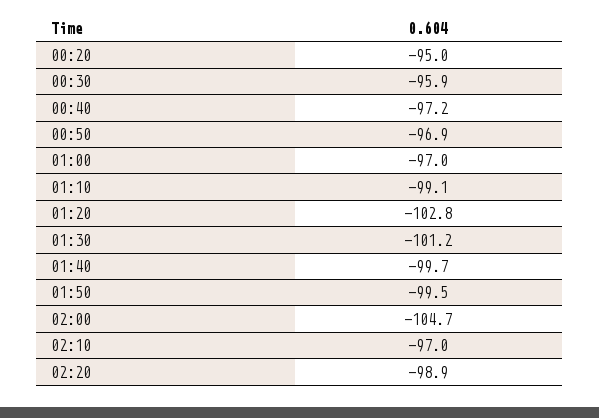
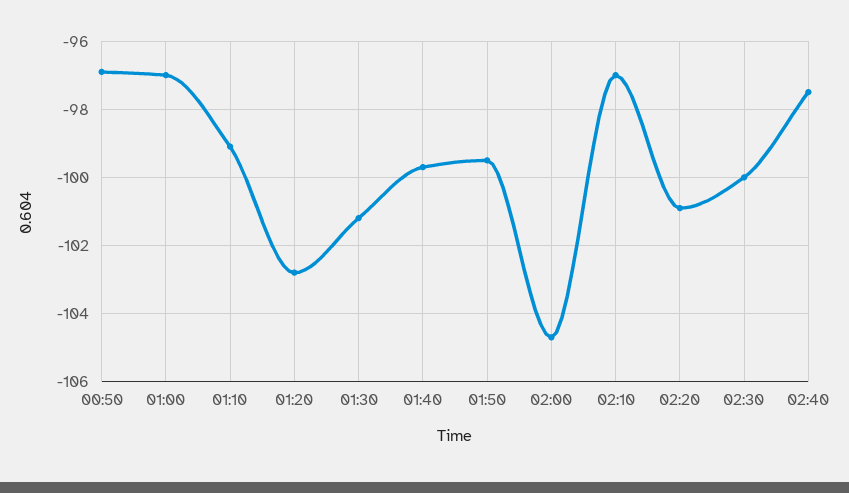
00:20: -95 -> none
00:30: -95.9 -> none
00:40: -97.2 -> none
02:20: -98.9 -> -101
02:30: none -> -100
02:40: none -> -97.5

